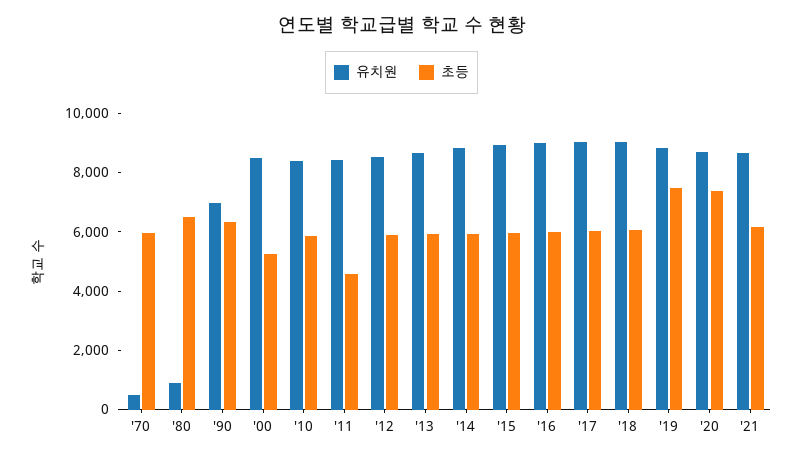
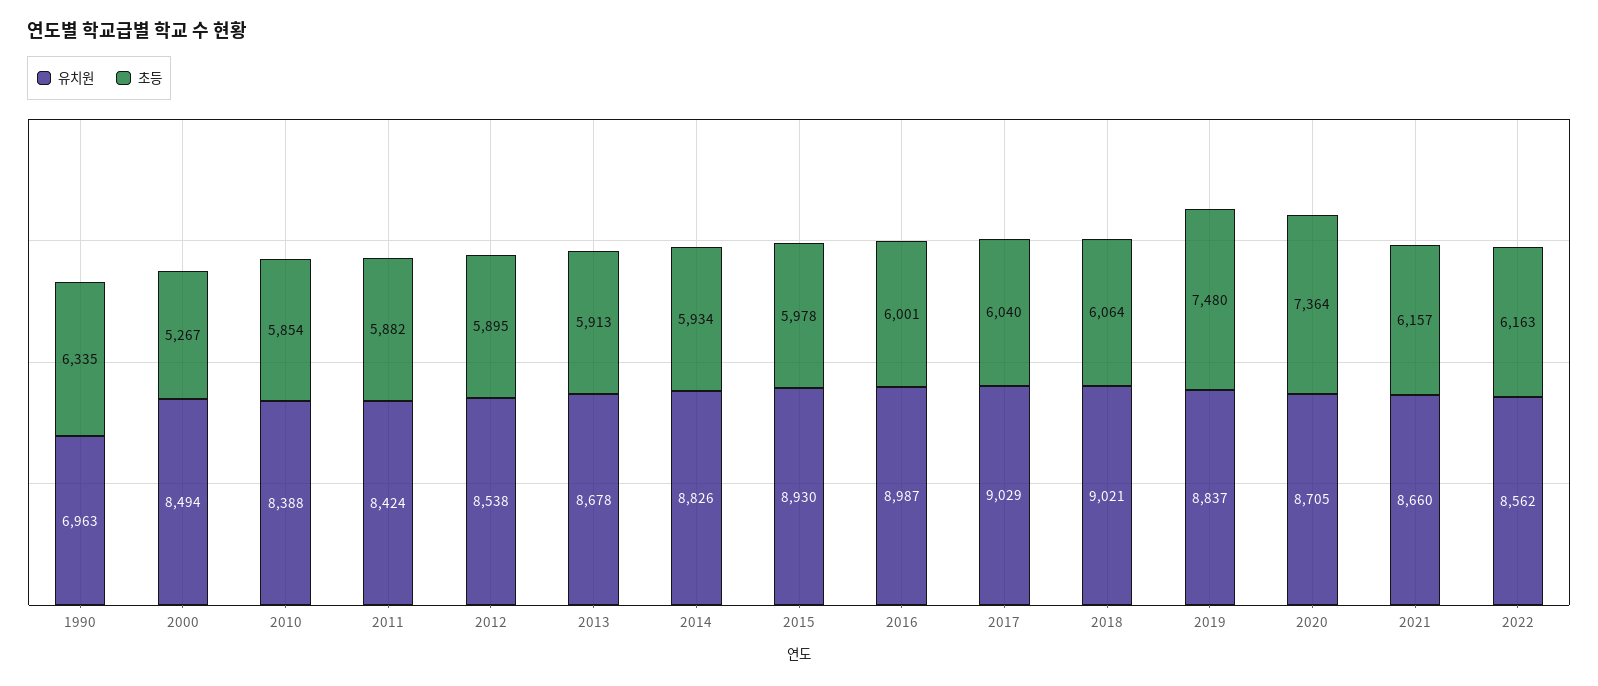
유치원, '70: 500 -> none
초등, '70: 6000 -> none
유치원, '80: 1000 -> none
초등, '80: 6500 -> none
초등, '11: 4500 -> 5882
유치원, 2022: none -> 8562
초등, 2022: none -> 6163

